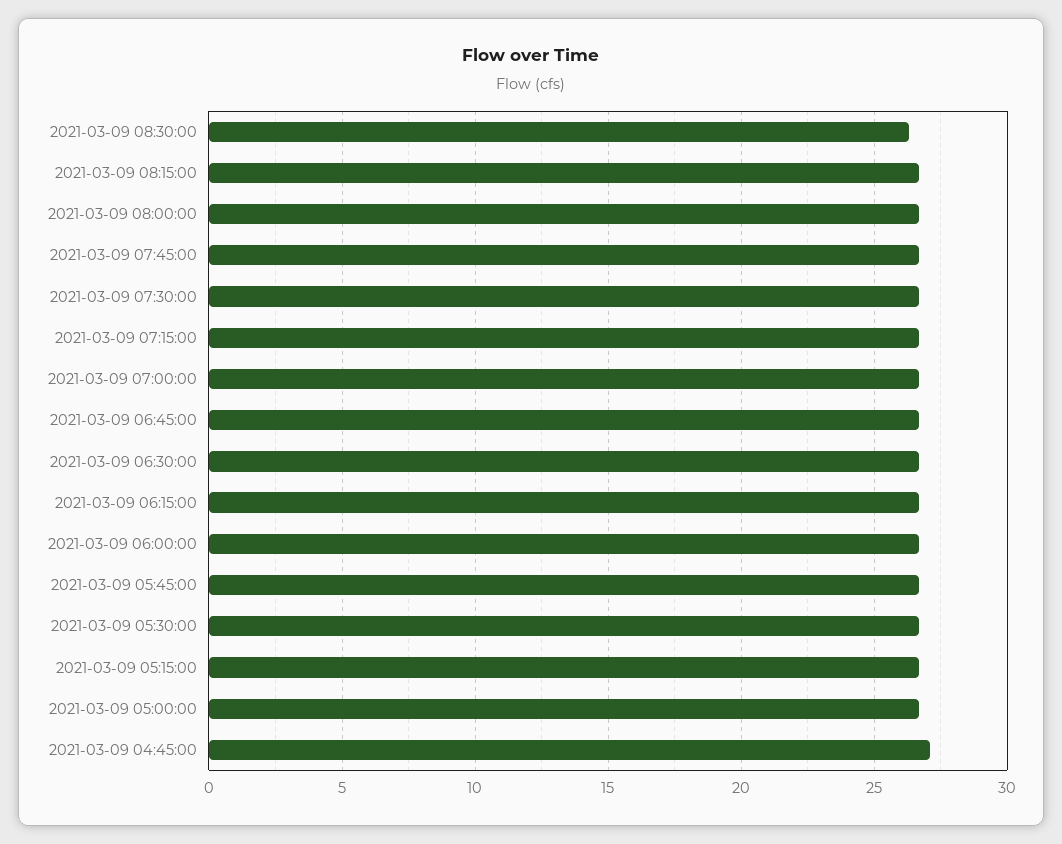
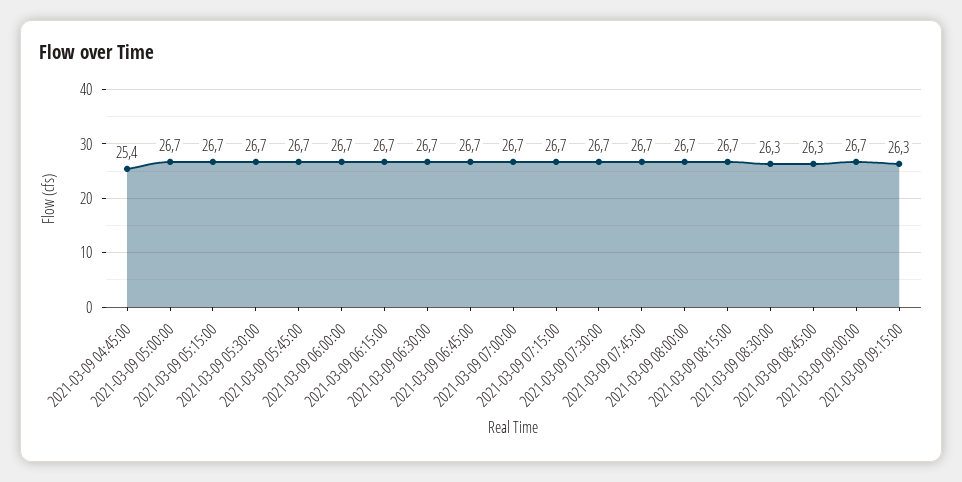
2021-03-09 04:45:00: 27 -> 25.4
2021-03-09 08:45:00: none -> 26.3
2021-03-09 09:00:00: none -> 26.7
2021-03-09 09:15:00: none -> 26.3

